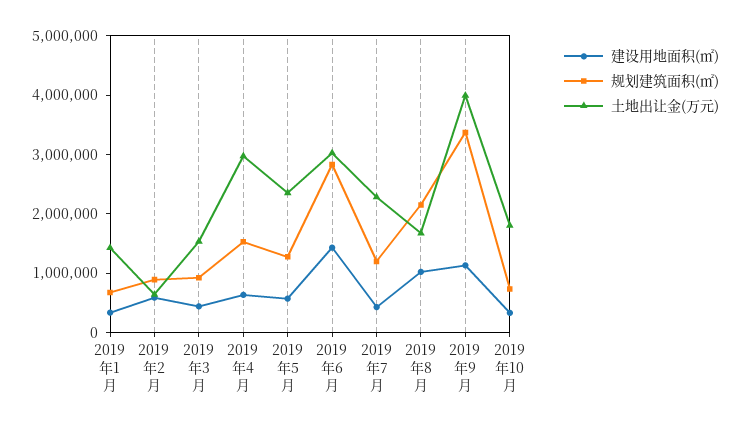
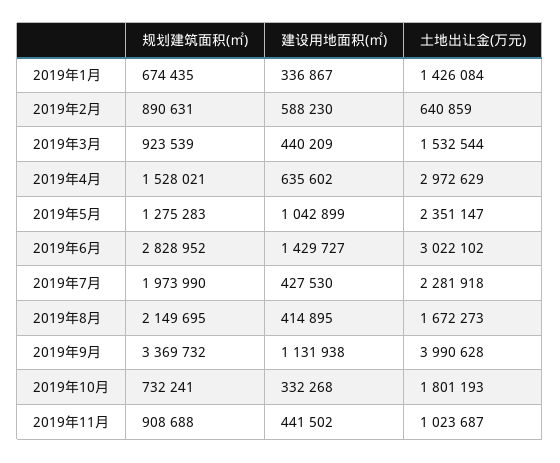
建设用地面积(㎡), 2019年5月: 600000 -> 1042899
规划建筑面积(㎡), 2019年7月: 1200000 -> 1973990
建设用地面积(㎡), 2019年8月: 1000000 -> 414895
规划建筑面积(㎡), 2019年11月: none -> 908688
建设用地面积(㎡), 2019年11月: none -> 441502
土地出让金(万元), 2019年11月: none -> 1023687

